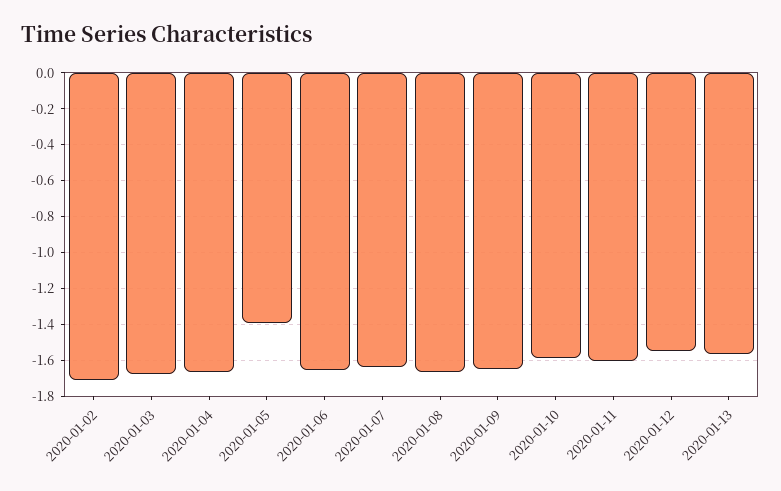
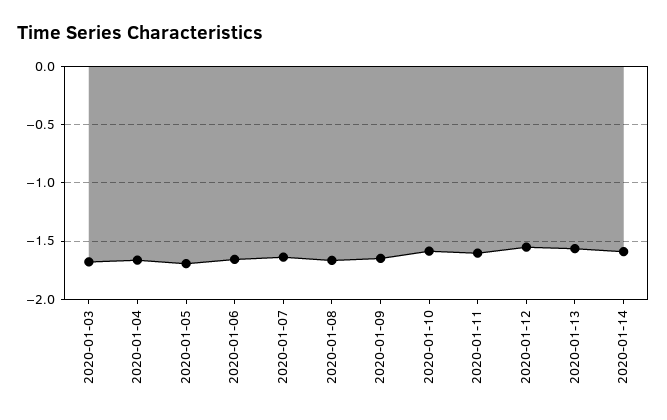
2020-01-02: -1.7 -> none
2020-01-05: -1.4 -> -1.7
2020-01-14: none -> -1.6

